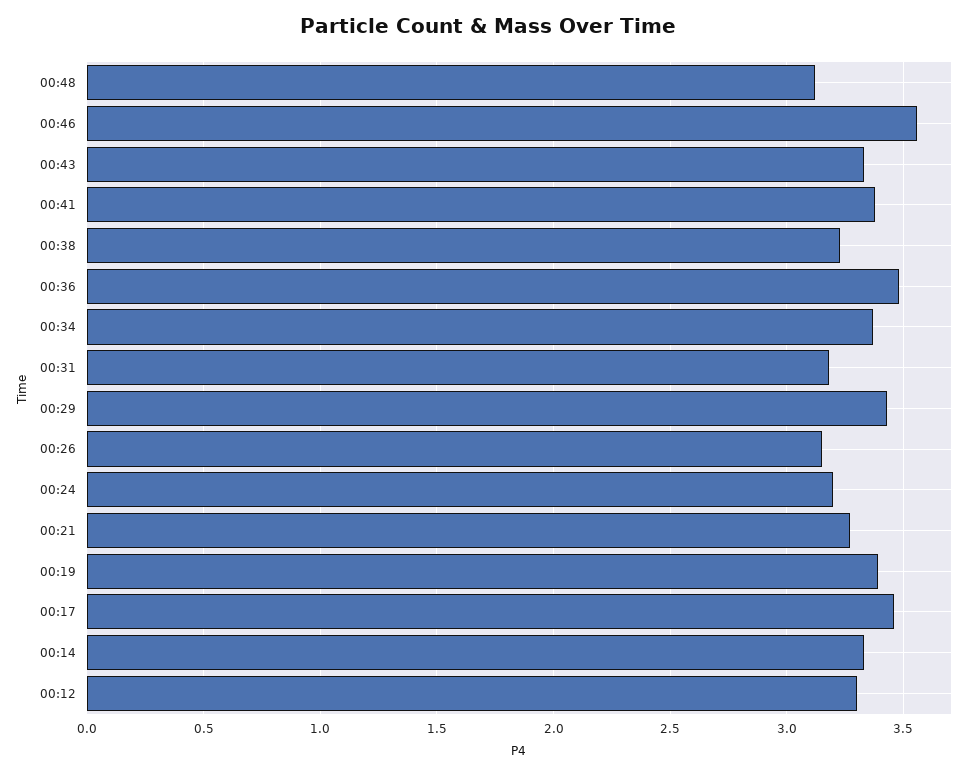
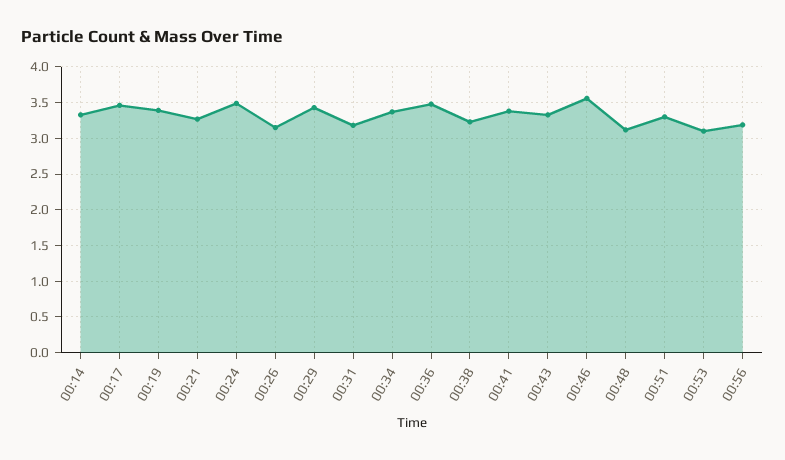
00:24: 3.2 -> 3.5
00:12: 3.3 -> none
00:51: none -> 3.3
00:53: none -> 3.1
00:56: none -> 3.2

